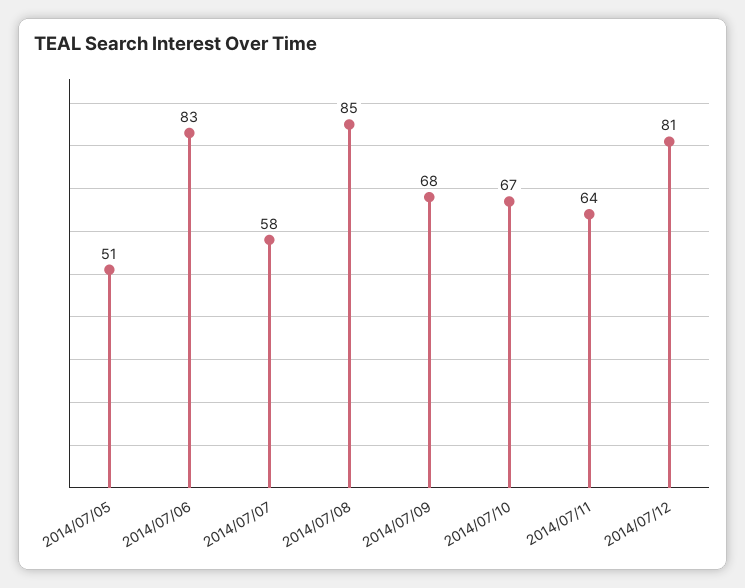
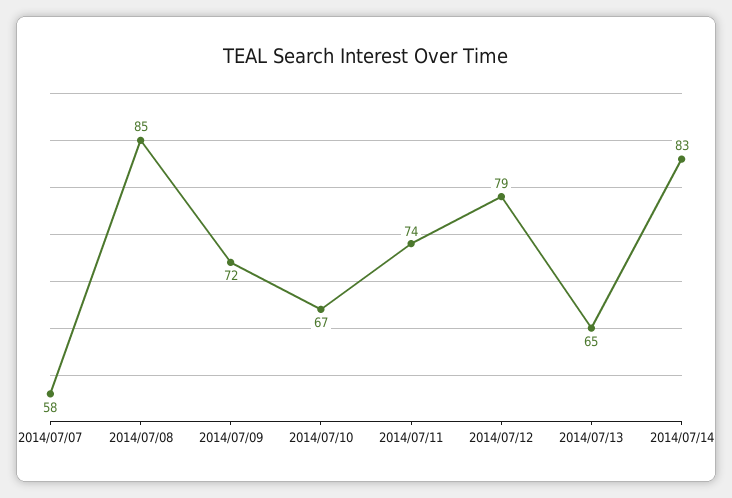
2014/07/05: 51 -> none
2014/07/06: 83 -> none
2014/07/09: 68 -> 72
2014/07/11: 64 -> 74
2014/07/12: 81 -> 79
2014/07/13: none -> 65
2014/07/14: none -> 83

